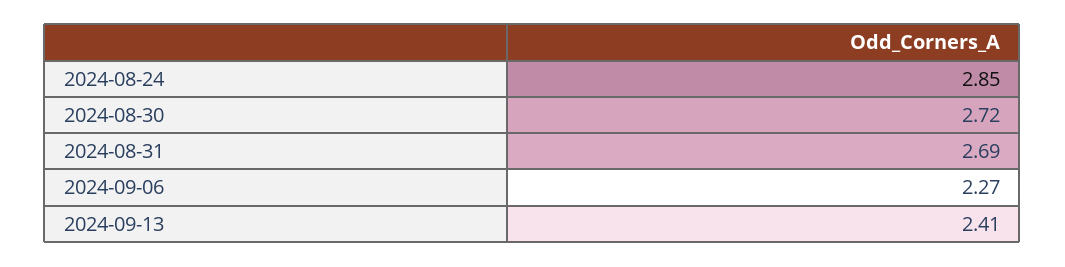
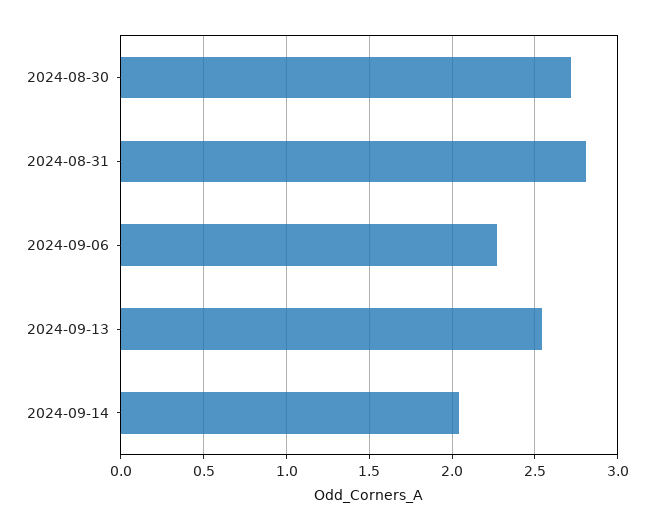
2024-08-24: 2.85 -> none
2024-08-31: 2.69 -> 2.8
2024-09-13: 2.41 -> 2.55
2024-09-14: none -> 2.05

